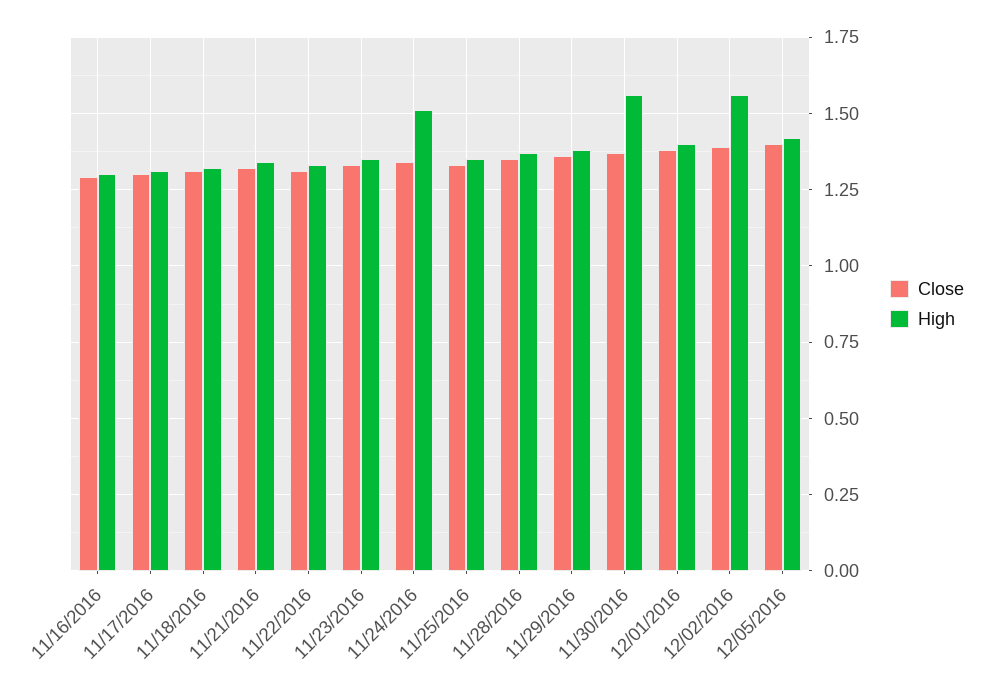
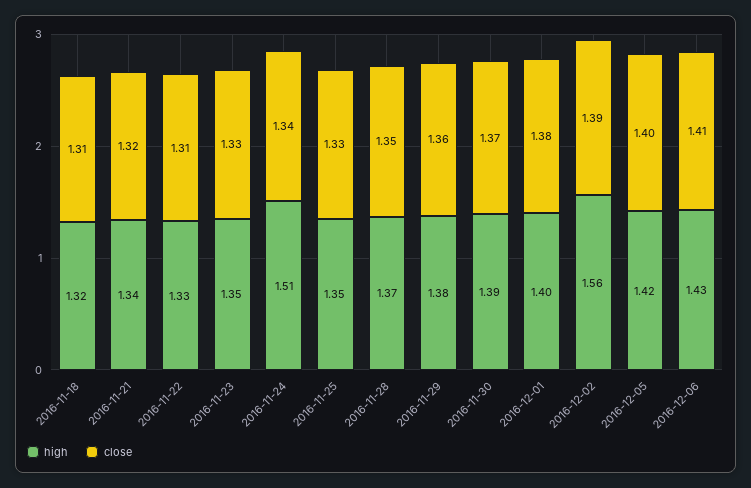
Close, 11/16/2016: 1.3 -> none
High, 11/16/2016: 1.3 -> none
Close, 11/17/2016: 1.3 -> none
High, 11/17/2016: 1.3 -> none
High, 11/30/2016: 1.55 -> 1.39
High, 2016-12-06: none -> 1.43
Close, 2016-12-06: none -> 1.41

